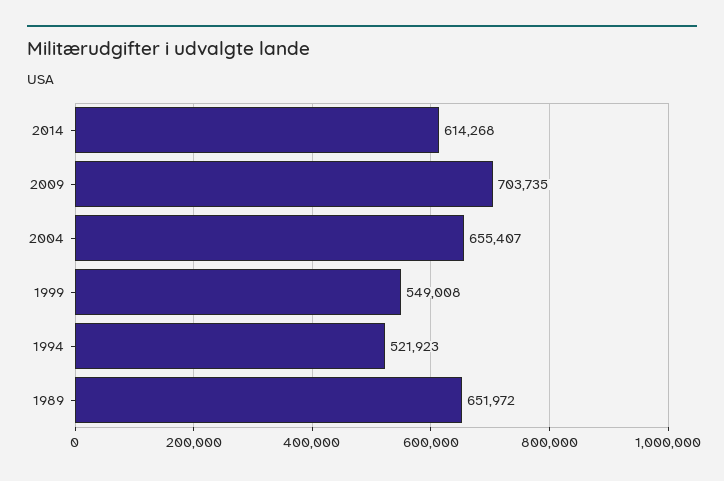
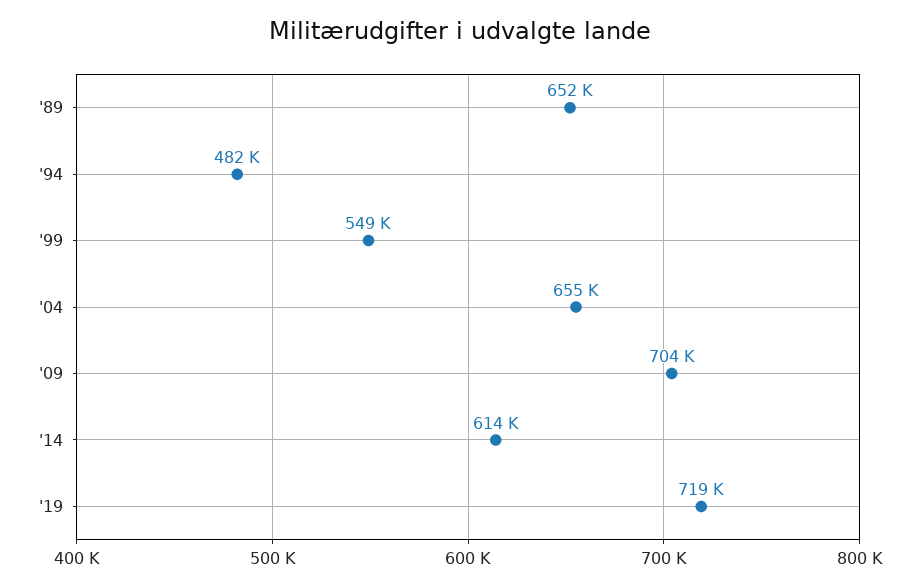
1994: 521923 -> 482000
'19: none -> 719000

